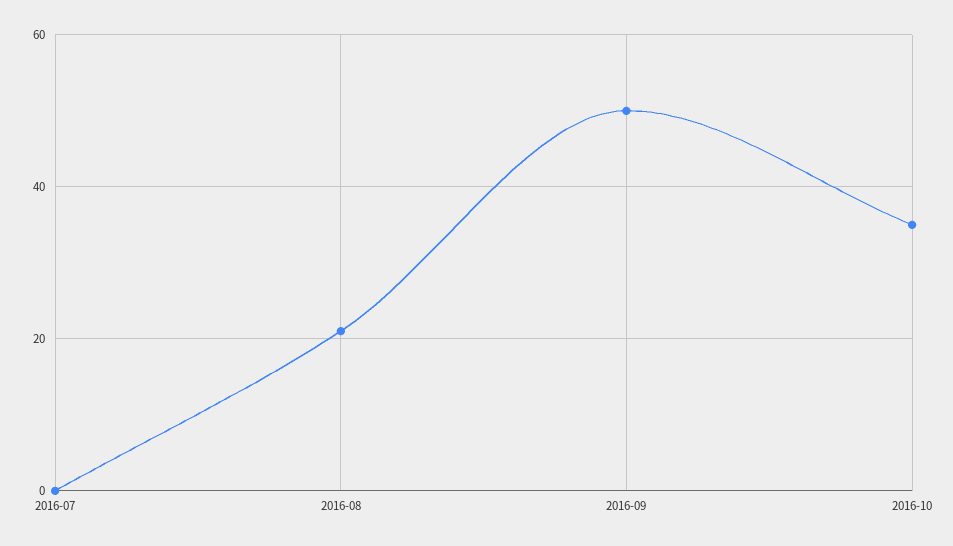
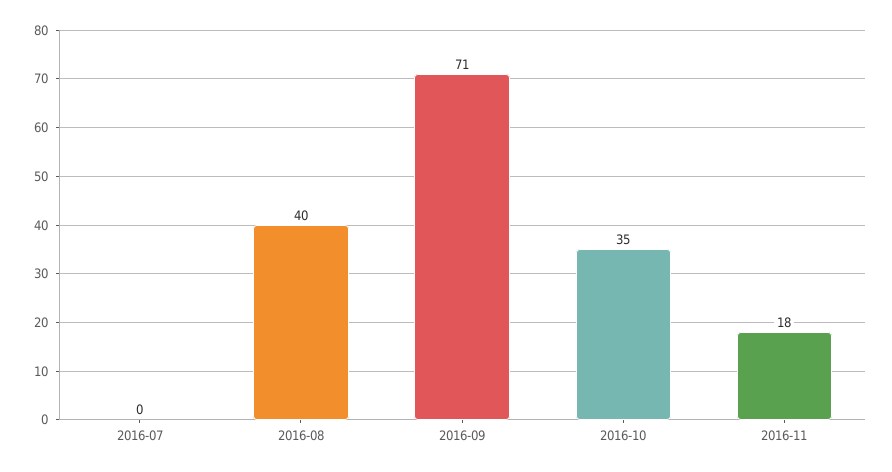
2016-08: 20 -> 40
2016-09: 50 -> 71
2016-11: none -> 18

